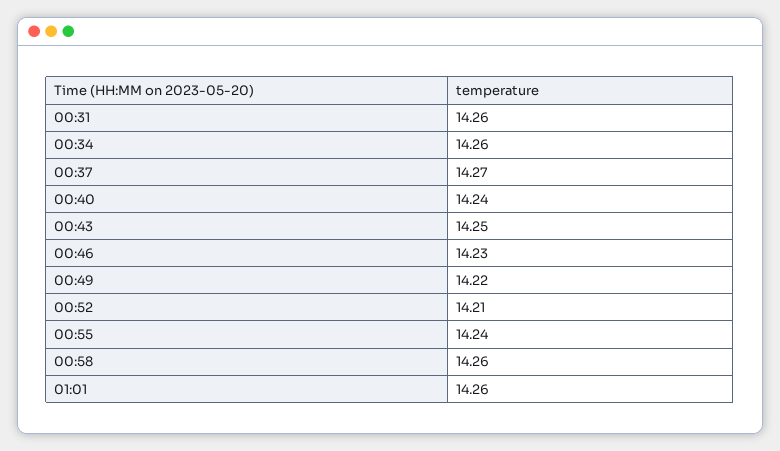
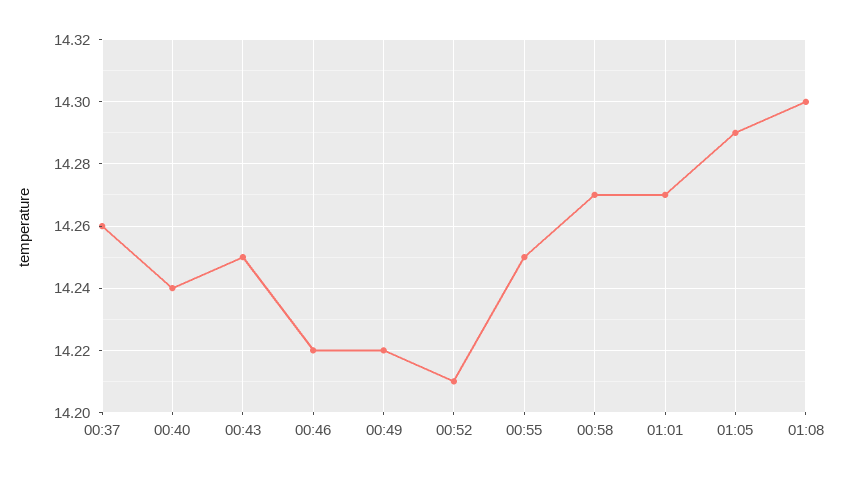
00:31: 14.26 -> none
00:34: 14.26 -> none
00:37: 14.27 -> 14.26
00:46: 14.23 -> 14.22
00:55: 14.24 -> 14.25
00:58: 14.26 -> 14.27
01:01: 14.26 -> 14.27
01:05: none -> 14.29
01:08: none -> 14.3

